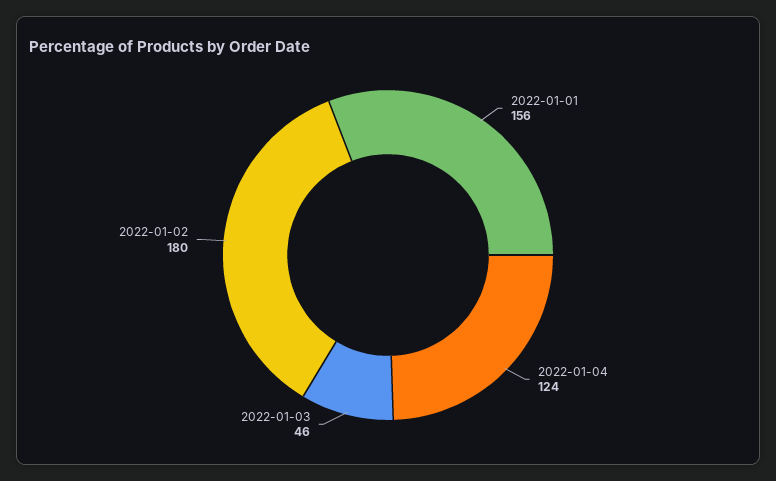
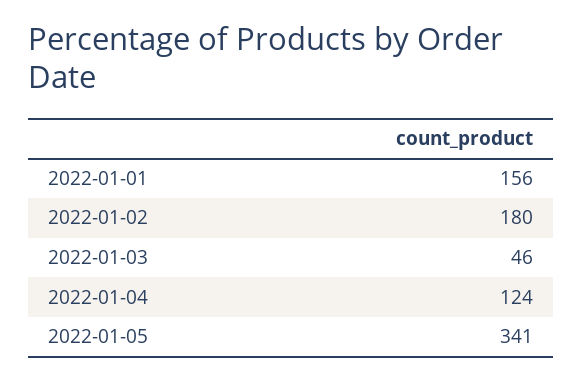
2022-01-05: none -> 341

